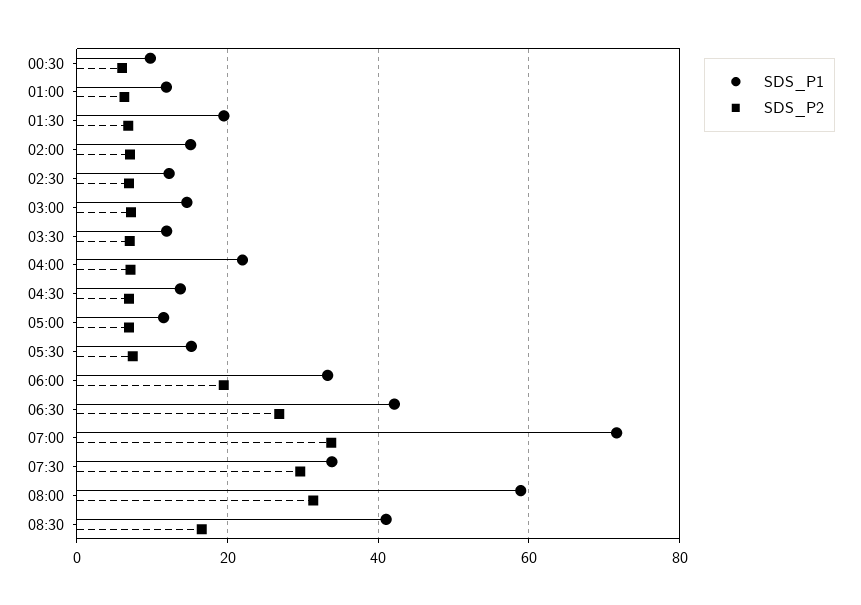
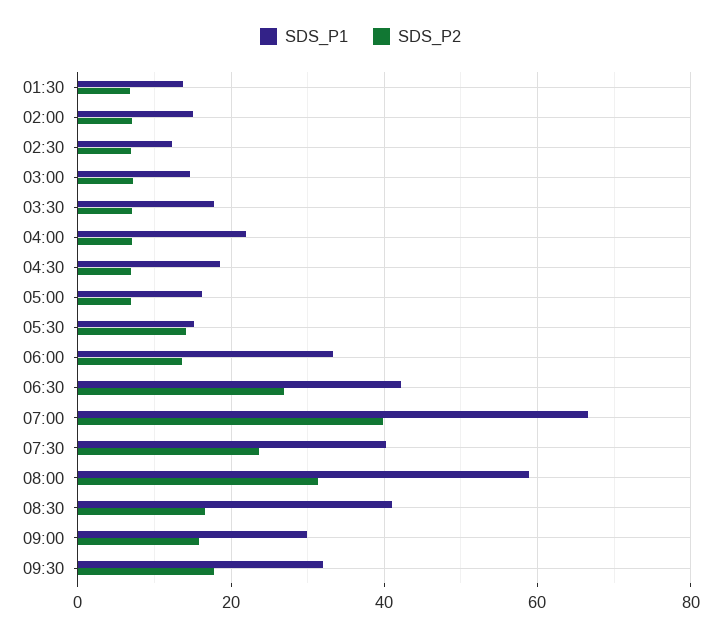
SDS_P1, 00:30: 10 -> none
SDS_P2, 00:30: 6 -> none
SDS_P1, 01:00: 12 -> none
SDS_P2, 01:00: 6 -> none
SDS_P1, 01:30: 20 -> 14
SDS_P1, 03:30: 12 -> 18
SDS_P1, 04:30: 14 -> 18
SDS_P1, 05:00: 12 -> 16
SDS_P2, 05:30: 8 -> 14
SDS_P2, 06:00: 20 -> 14
SDS_P1, 07:00: 72 -> 66
SDS_P2, 07:00: 34 -> 40
SDS_P1, 07:30: 34 -> 40
SDS_P2, 07:30: 30 -> 24
SDS_P1, 09:00: none -> 30
SDS_P2, 09:00: none -> 16
SDS_P1, 09:30: none -> 32
SDS_P2, 09:30: none -> 18

